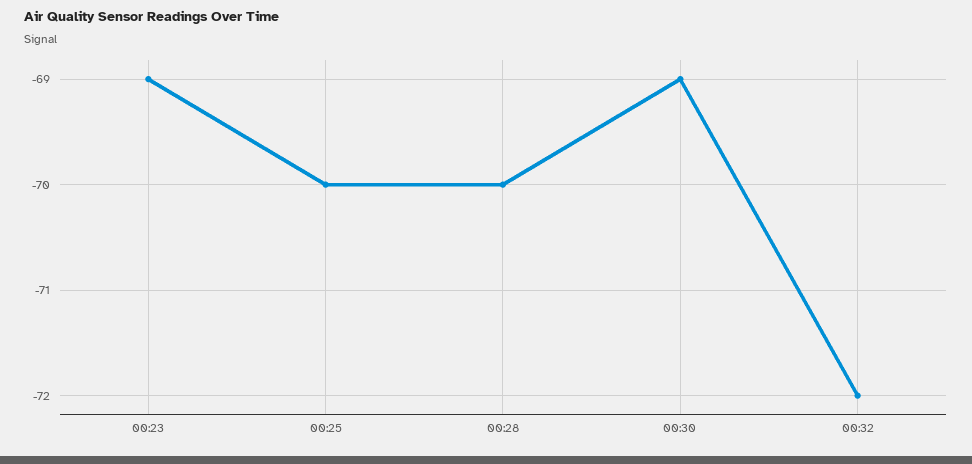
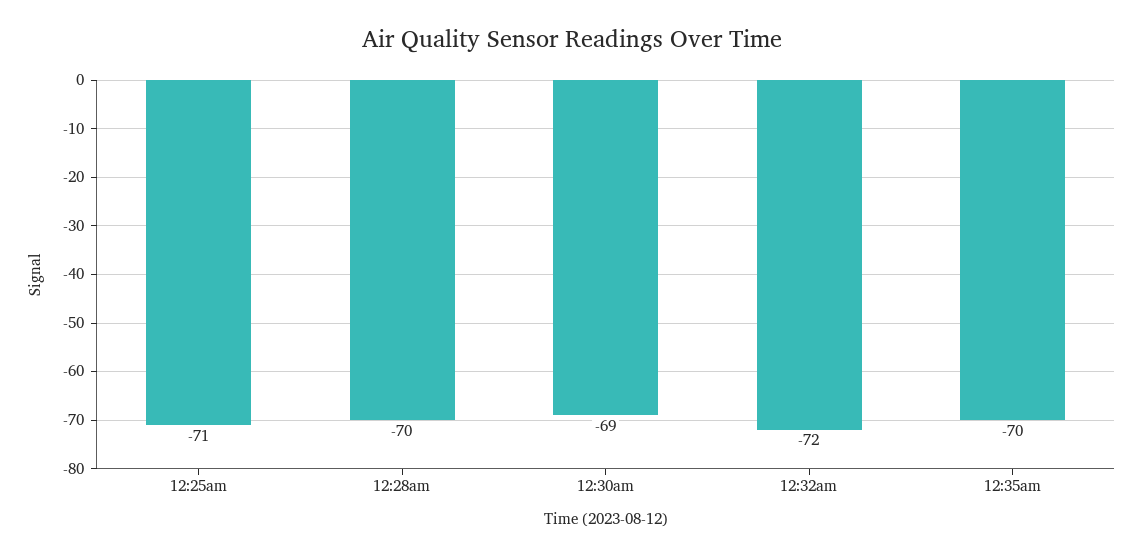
00:23: -69 -> none
00:25: -70 -> -71
12:35am: none -> -70

